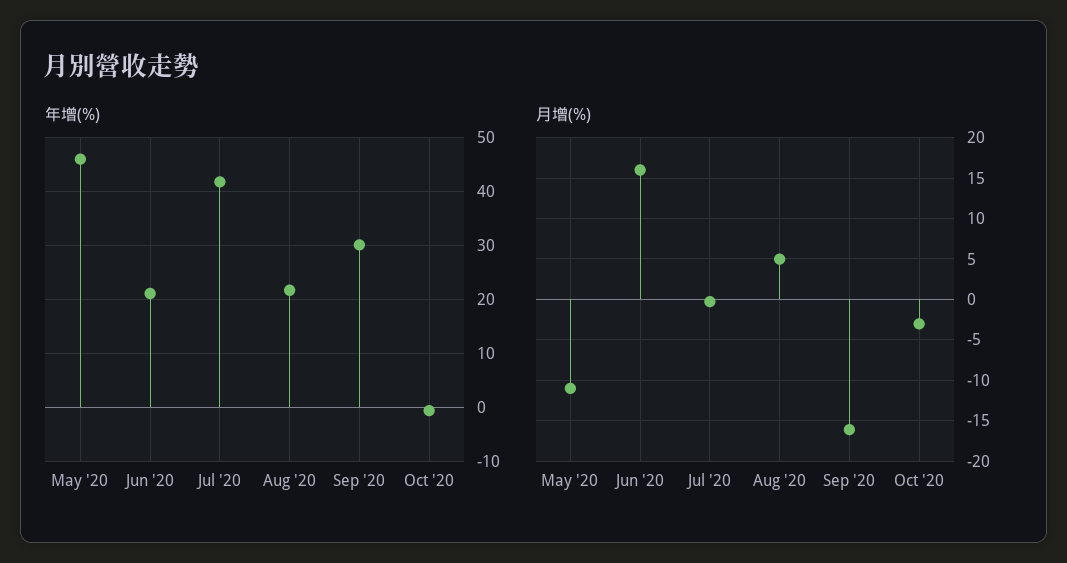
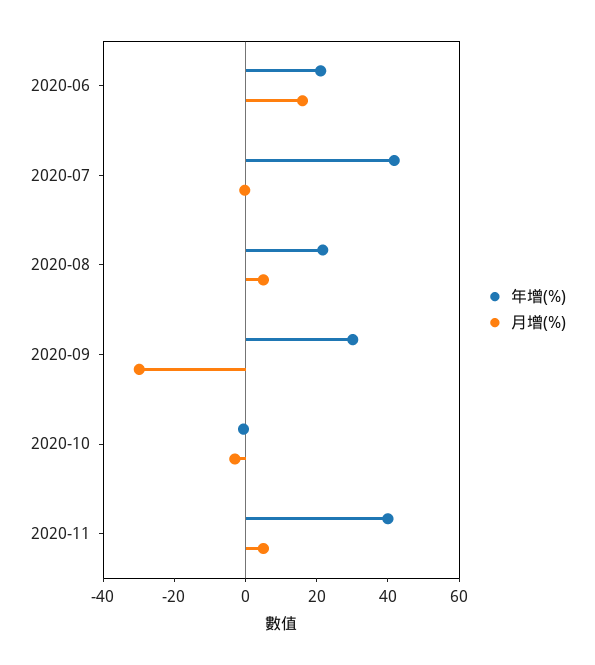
年增(%), May '20: 46 -> none
月增(%), May '20: -11 -> none
月增(%), Sep '20: -16 -> -30
年增(%), 2020-11: none -> 40
月增(%), 2020-11: none -> 5

